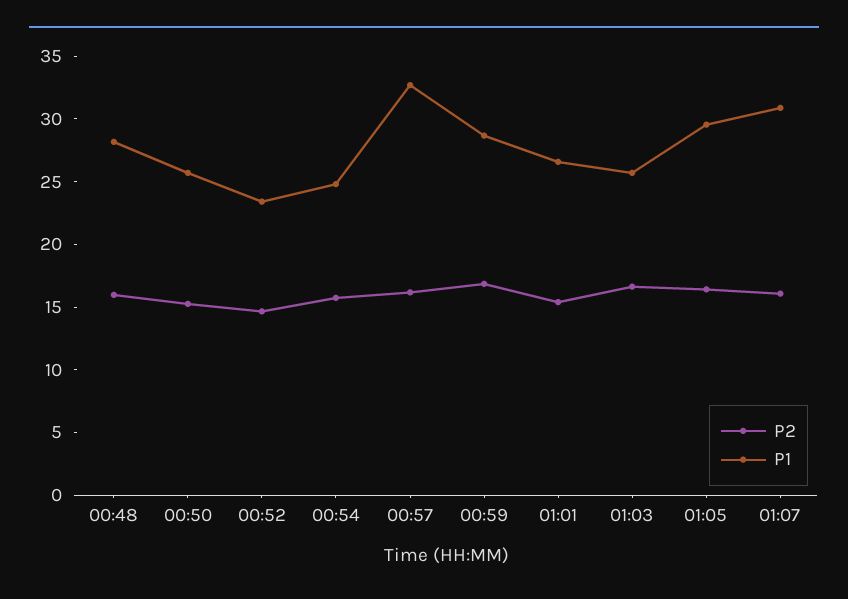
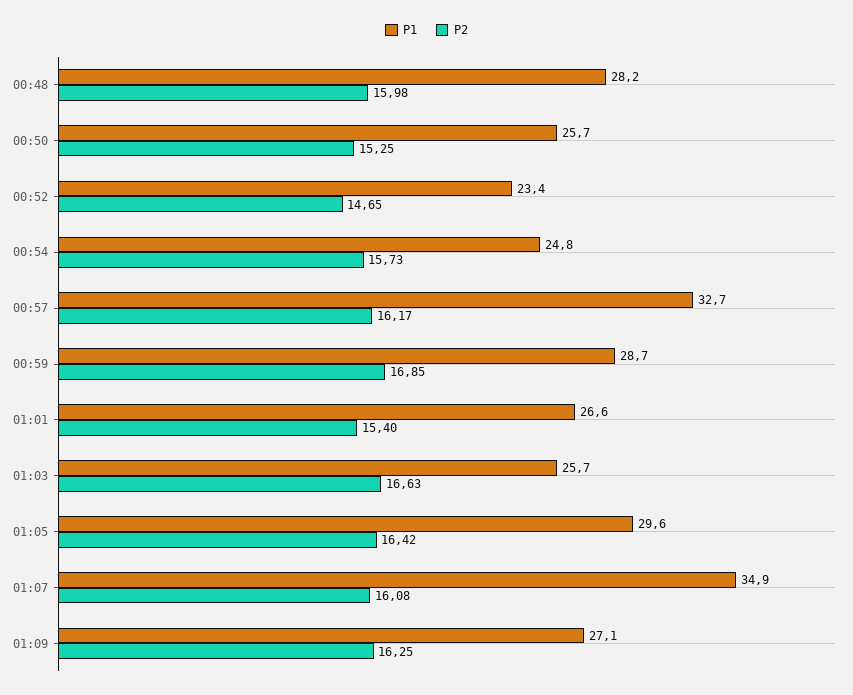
P1, 01:07: 31 -> 34.9
P1, 01:09: none -> 27.1
P2, 01:09: none -> 16.25

